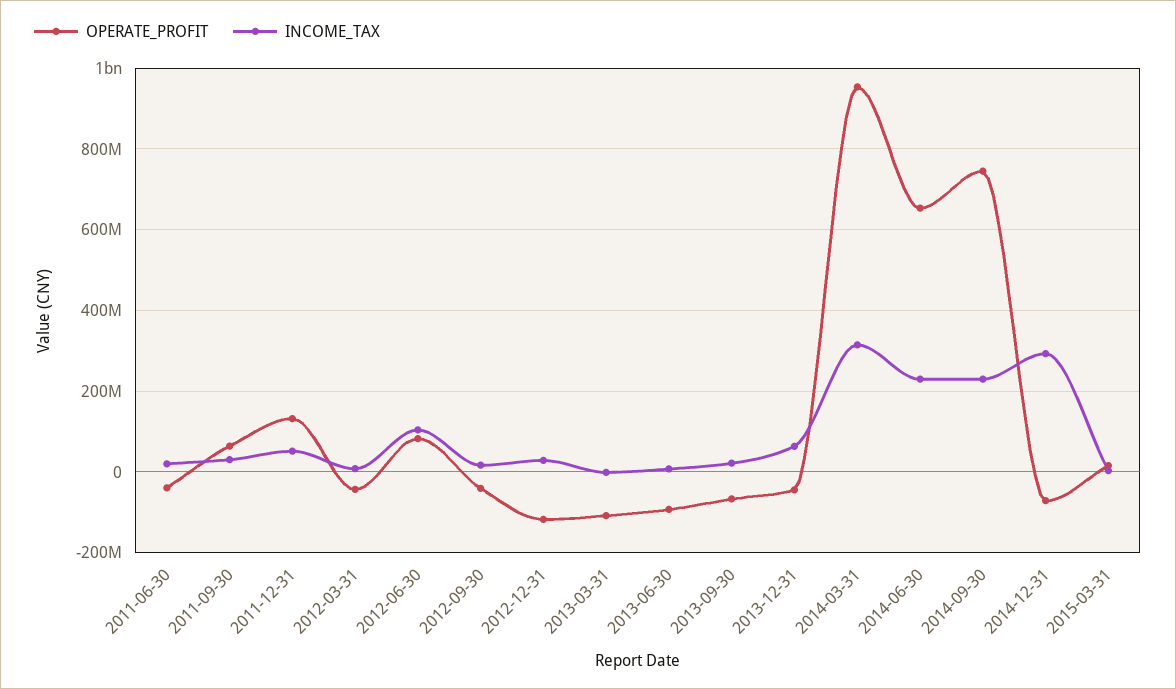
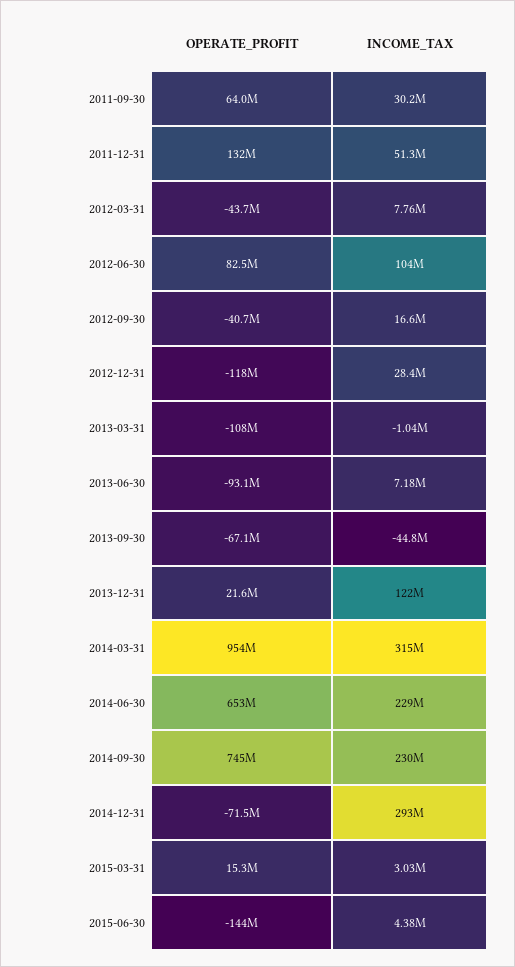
OPERATE_PROFIT, 2011-06-30: -40000000 -> none
INCOME_TAX, 2011-06-30: 20000000 -> none
INCOME_TAX, 2013-09-30: 20000000 -> -44800000
OPERATE_PROFIT, 2013-12-31: -40000000 -> 21600000
INCOME_TAX, 2013-12-31: 60000000 -> 122000000
OPERATE_PROFIT, 2015-06-30: none -> -144000000
INCOME_TAX, 2015-06-30: none -> 4380000

